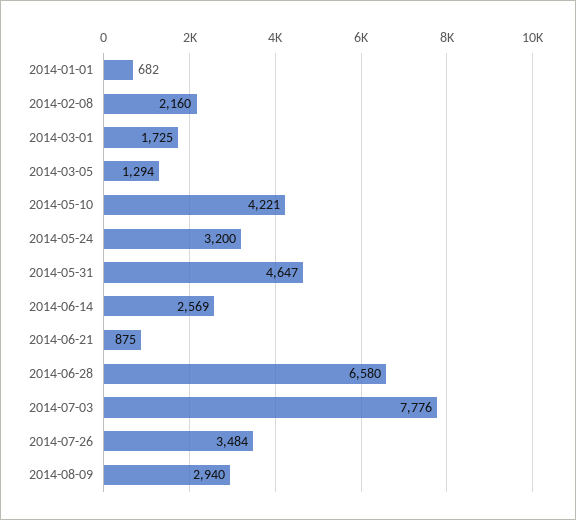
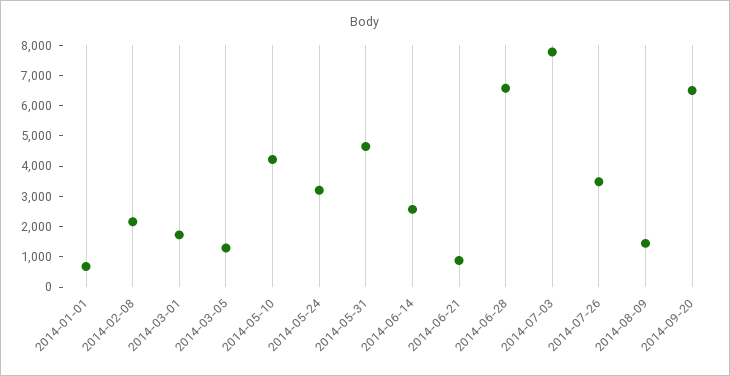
2014-08-09: 2940 -> 1500
2014-09-20: none -> 6500

